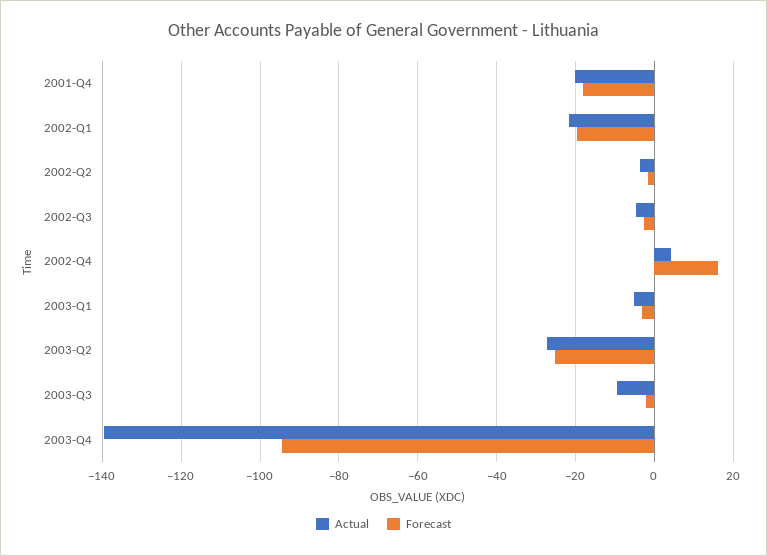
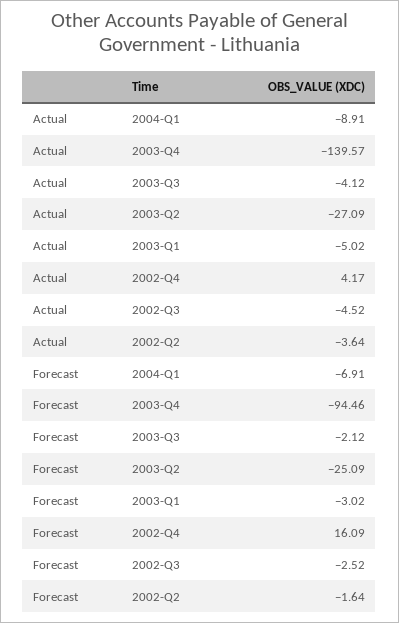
Actual, 2001-Q4: -20 -> none
Forecast, 2001-Q4: -18 -> none
Actual, 2002-Q1: -22 -> none
Forecast, 2002-Q1: -20 -> none
Actual, 2003-Q3: -10 -> -4.12
Actual, 2004-Q1: none -> -8.91
Forecast, 2004-Q1: none -> -6.91

